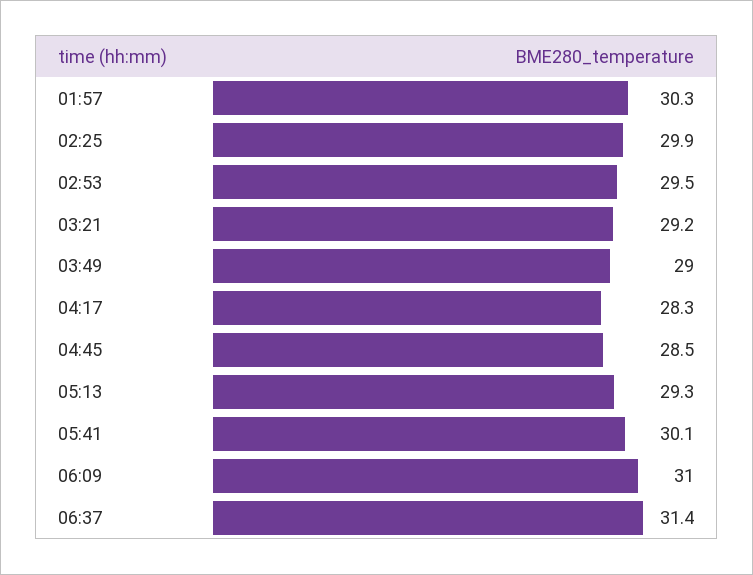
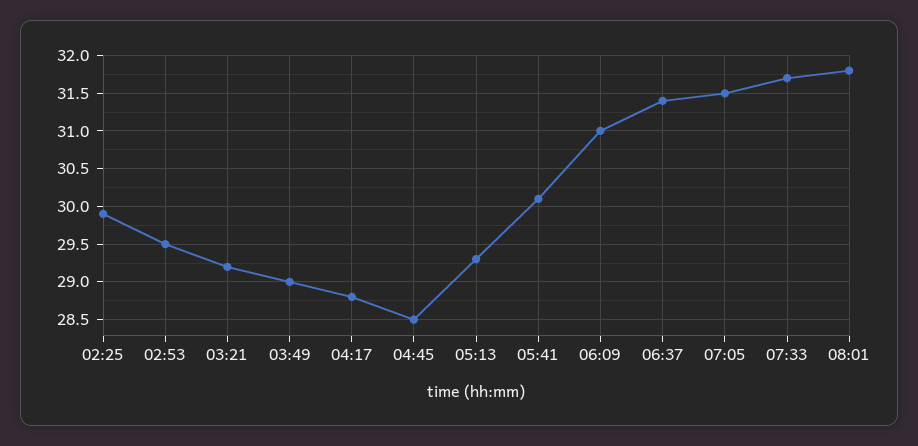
01:57: 30.3 -> none
04:17: 28.3 -> 28.8
07:05: none -> 31.5
07:33: none -> 31.7
08:01: none -> 31.8

